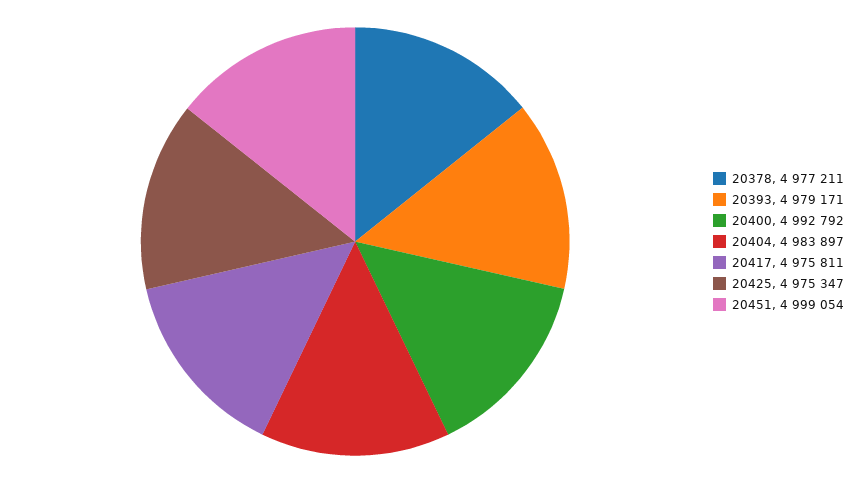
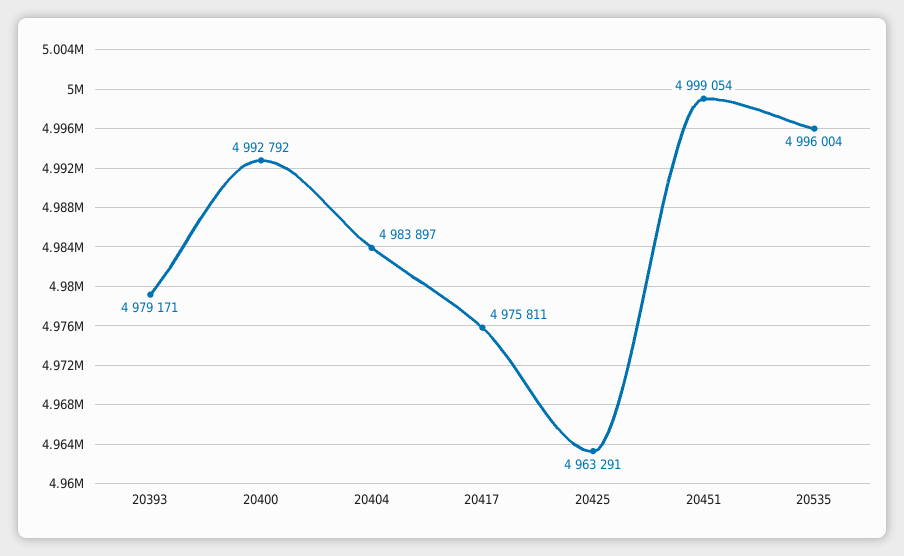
20378: 4977211 -> none
20425: 4975347 -> 4963291
20535: none -> 4996004

